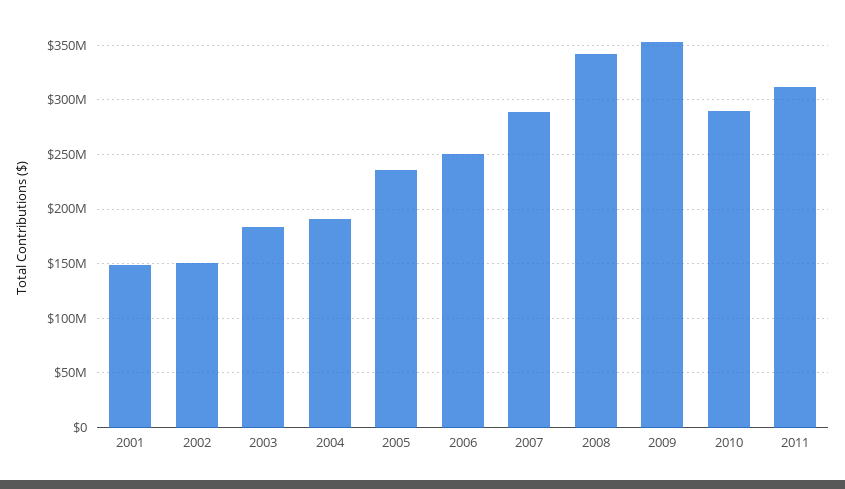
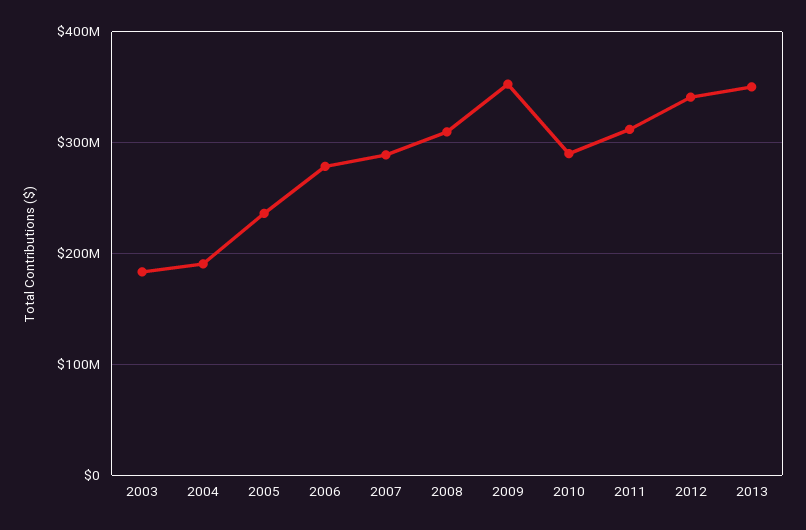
2001: 150000000 -> none
2002: 150000000 -> none
2006: 250000000 -> 280000000
2008: 340000000 -> 310000000
2012: none -> 340000000
2013: none -> 350000000

